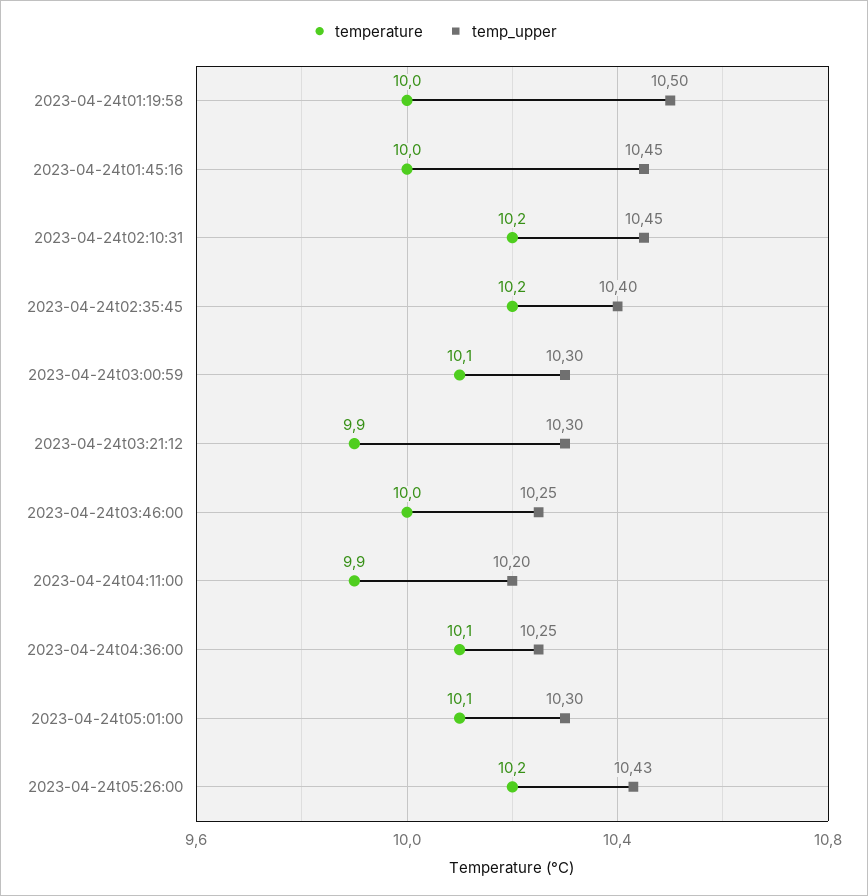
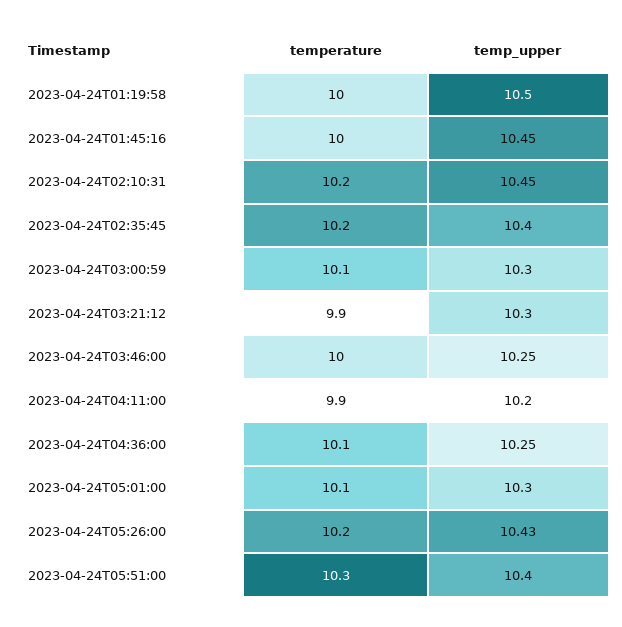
temperature, 2023-04-24T05:51:00: none -> 10.3
temp_upper, 2023-04-24T05:51:00: none -> 10.4

